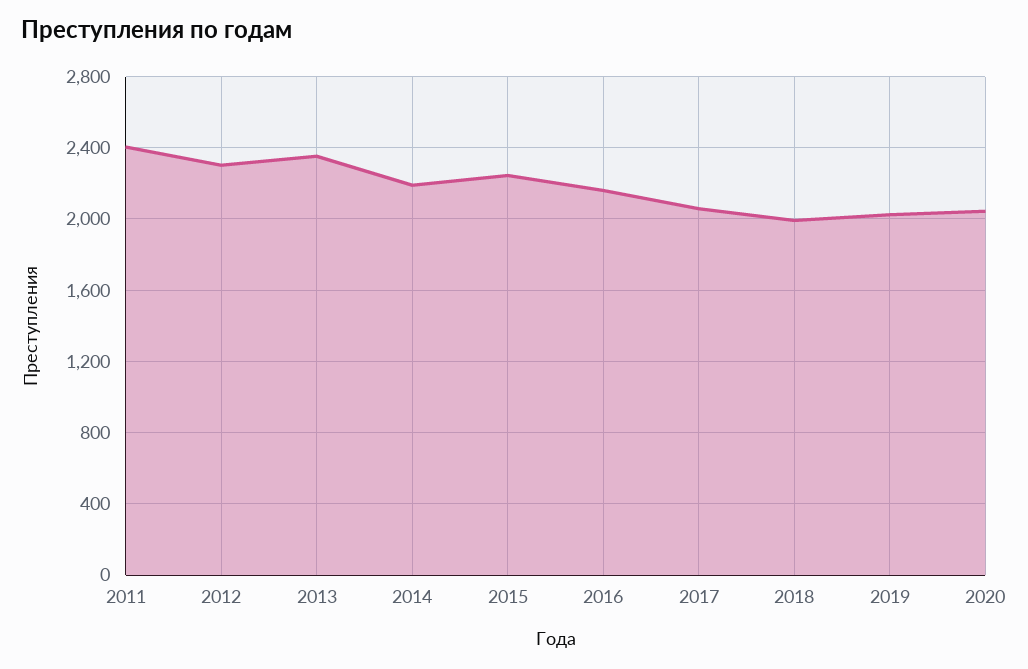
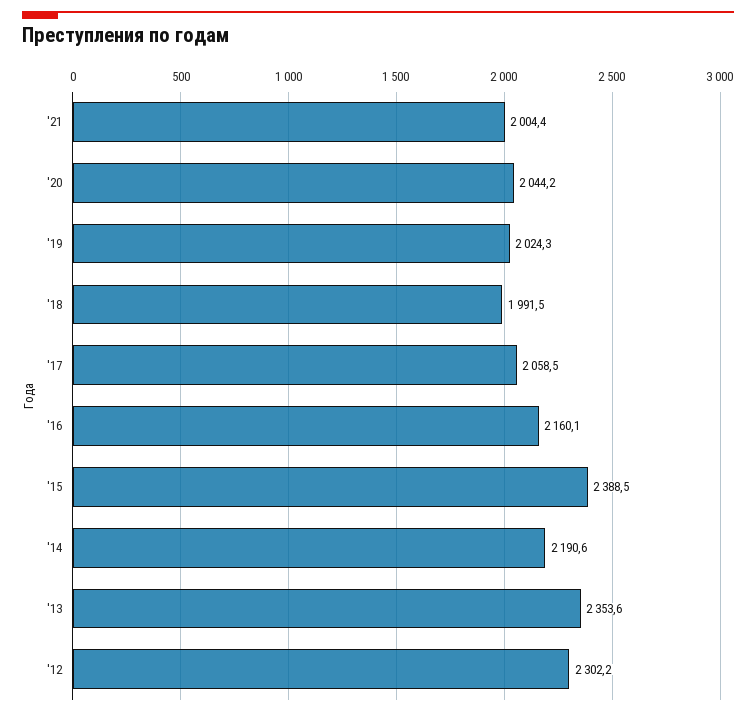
2011: 2400 -> none
2015: 2250 -> 2388.5
'21: none -> 2004.4

